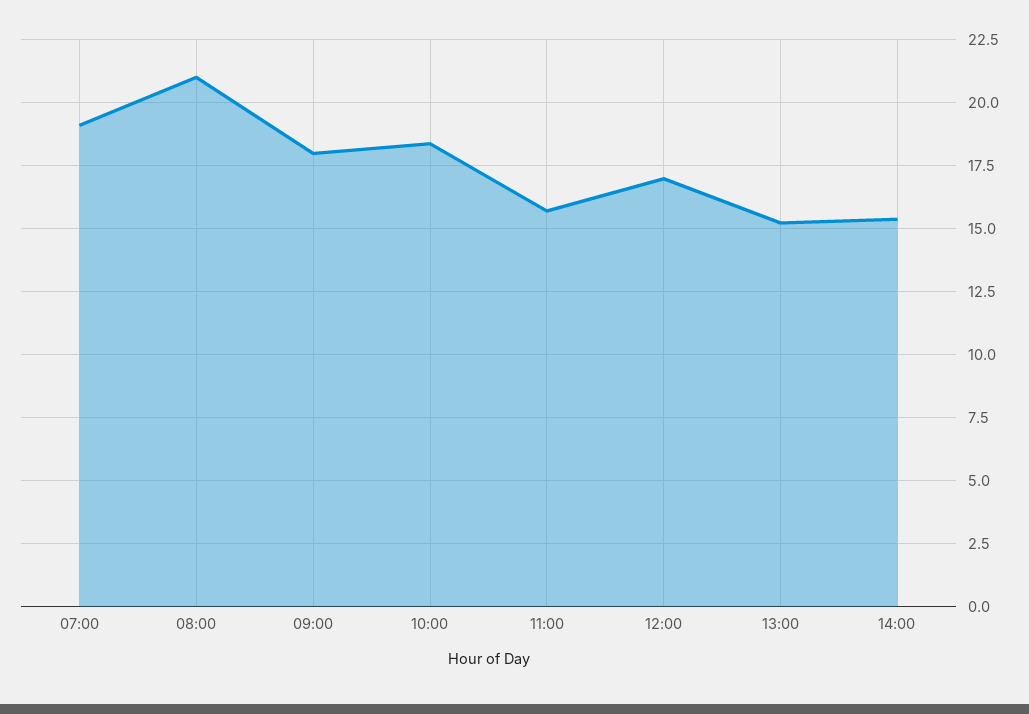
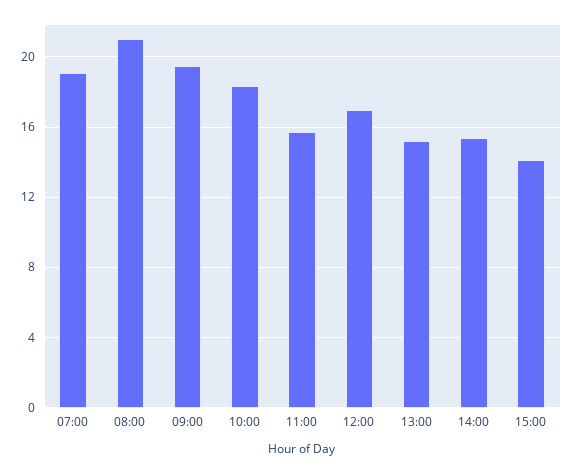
09:00: 18 -> 19.5
15:00: none -> 14

